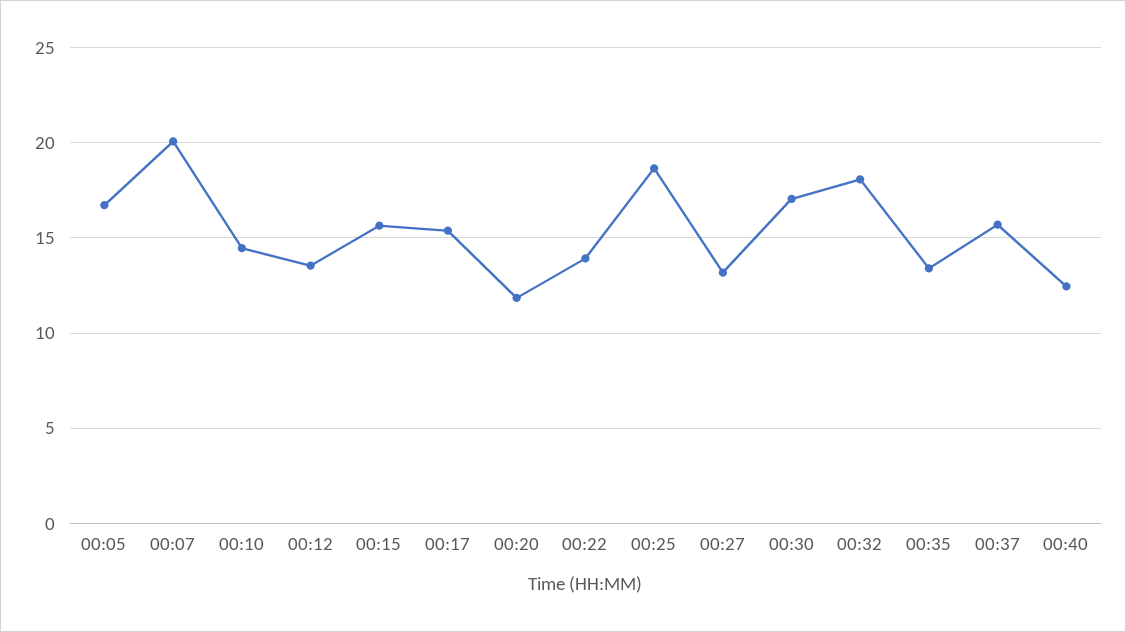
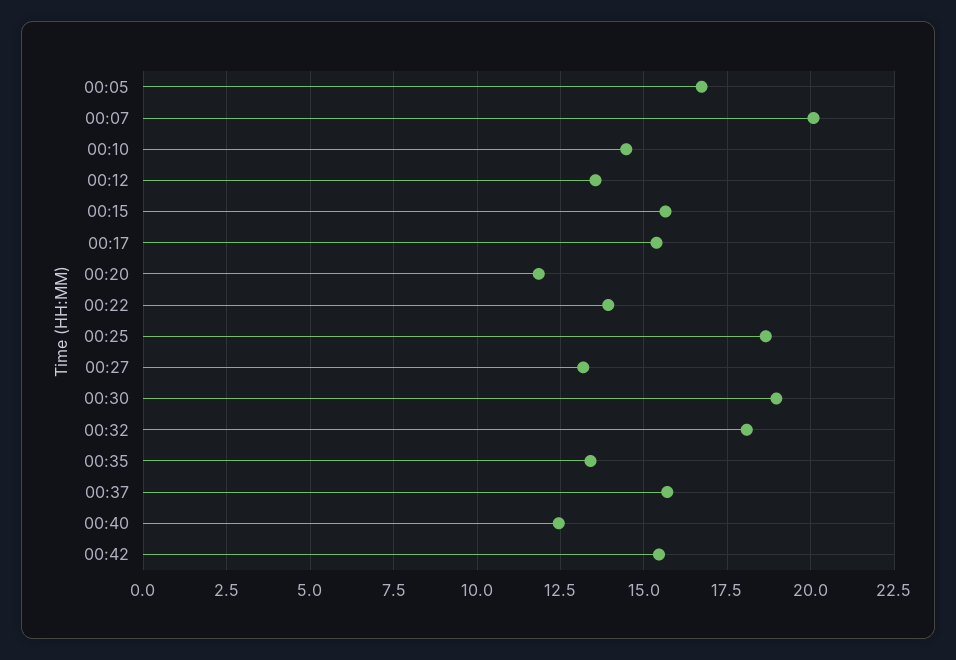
00:30: 17 -> 19
00:42: none -> 15.5

